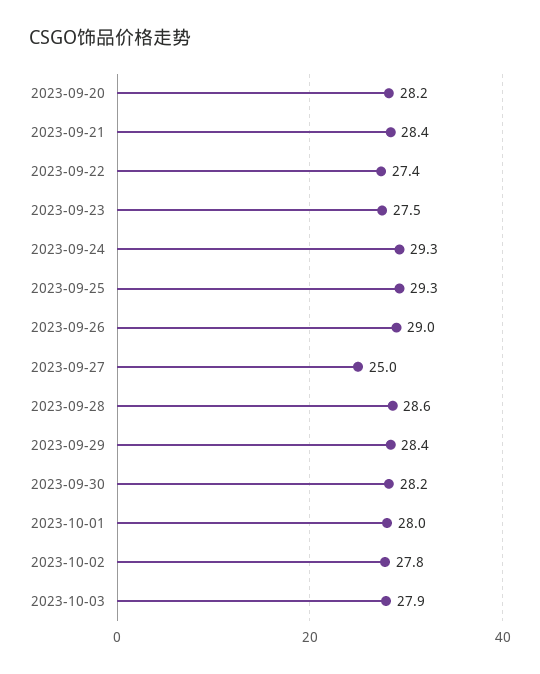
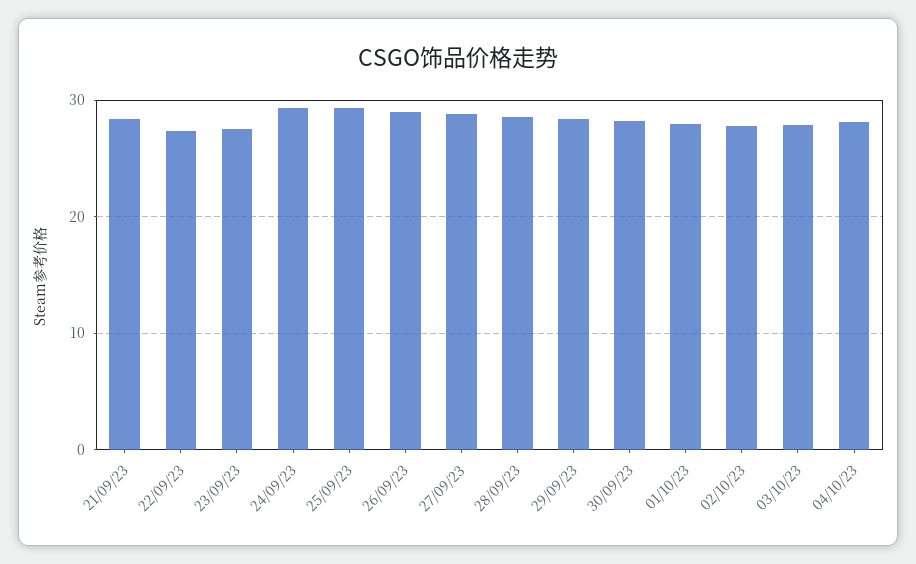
2023-09-20: 28.2 -> none
2023-09-27: 25 -> 29
04/10/23: none -> 28

